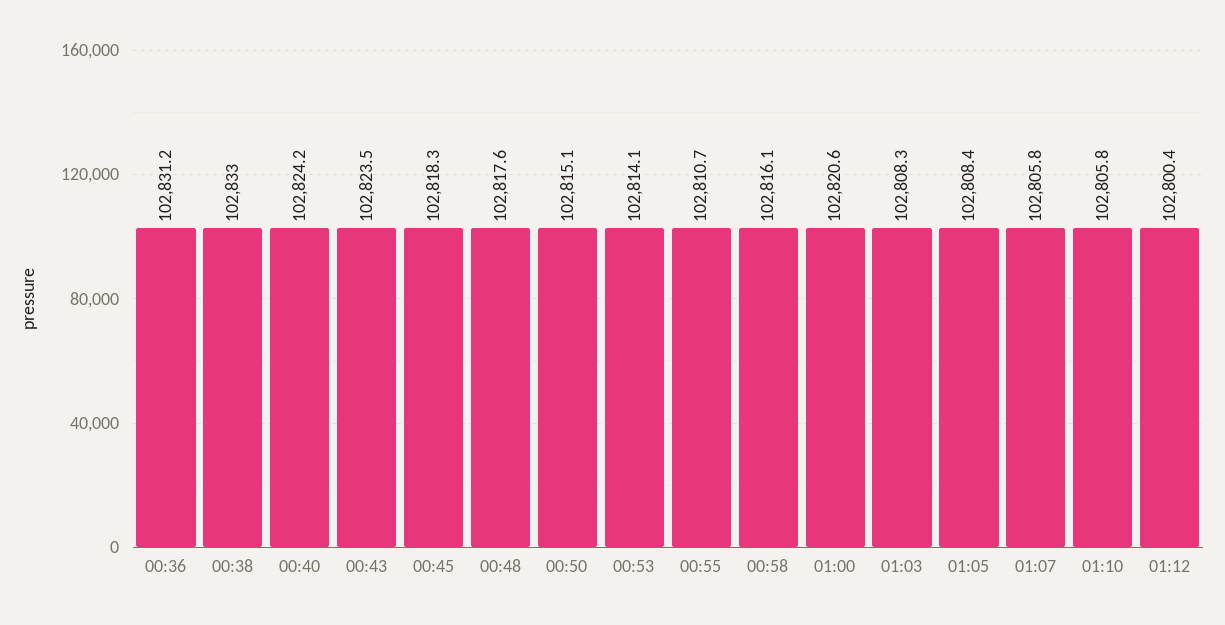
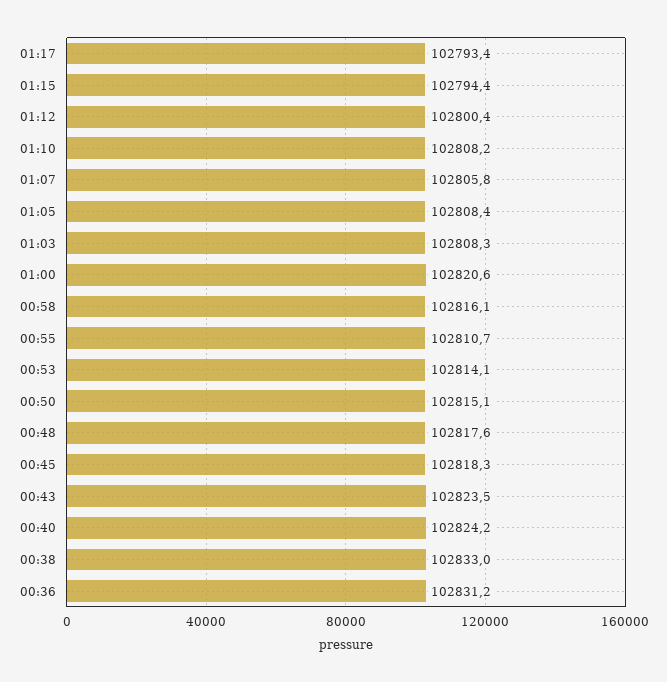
01:10: 102805.8 -> 102808.2
01:17: none -> 102793.4
01:15: none -> 102794.4

